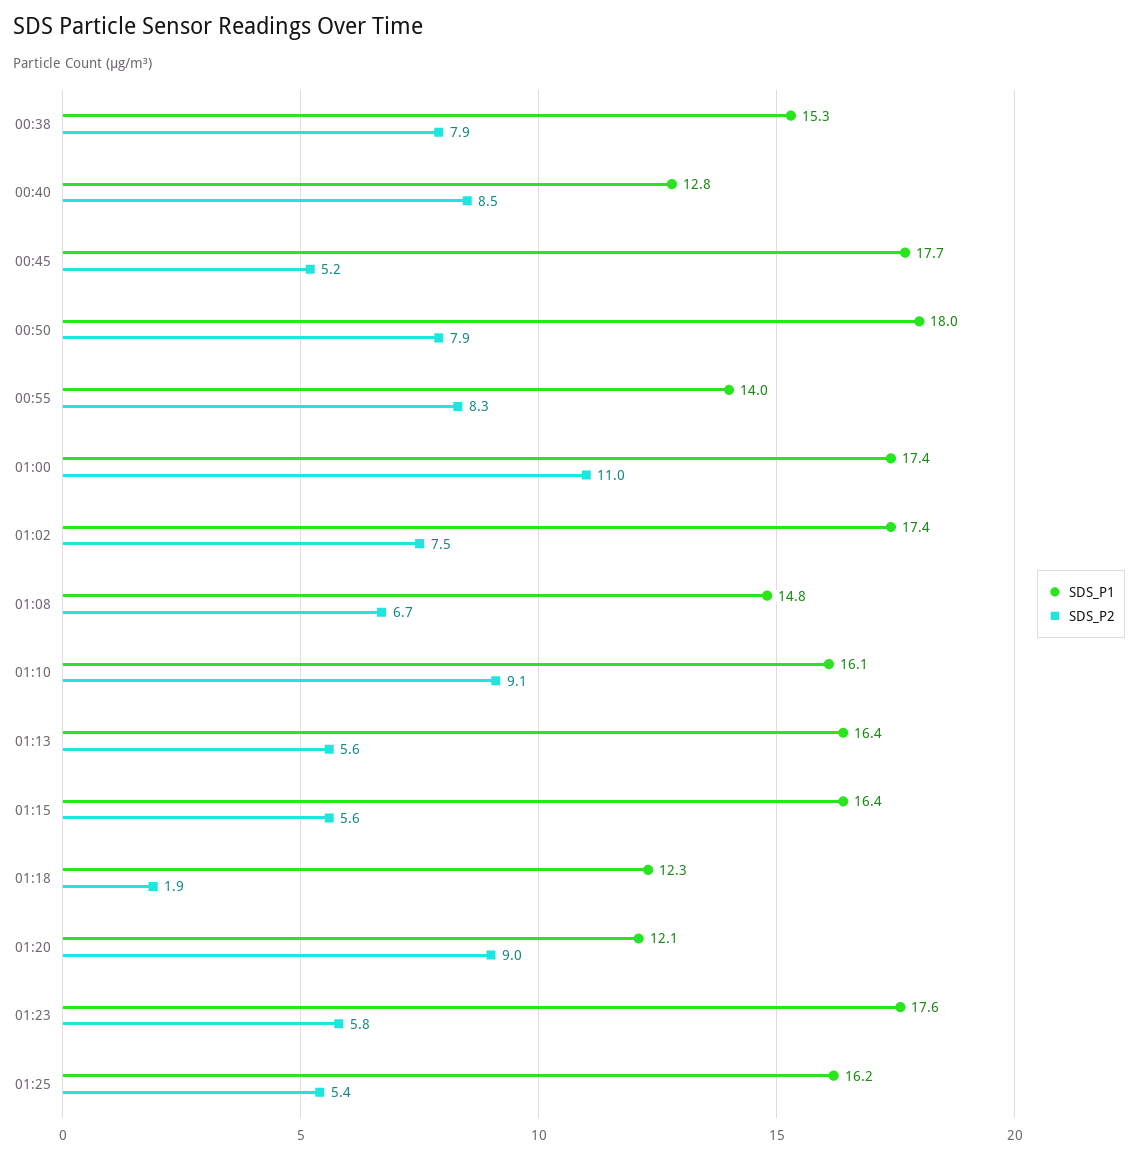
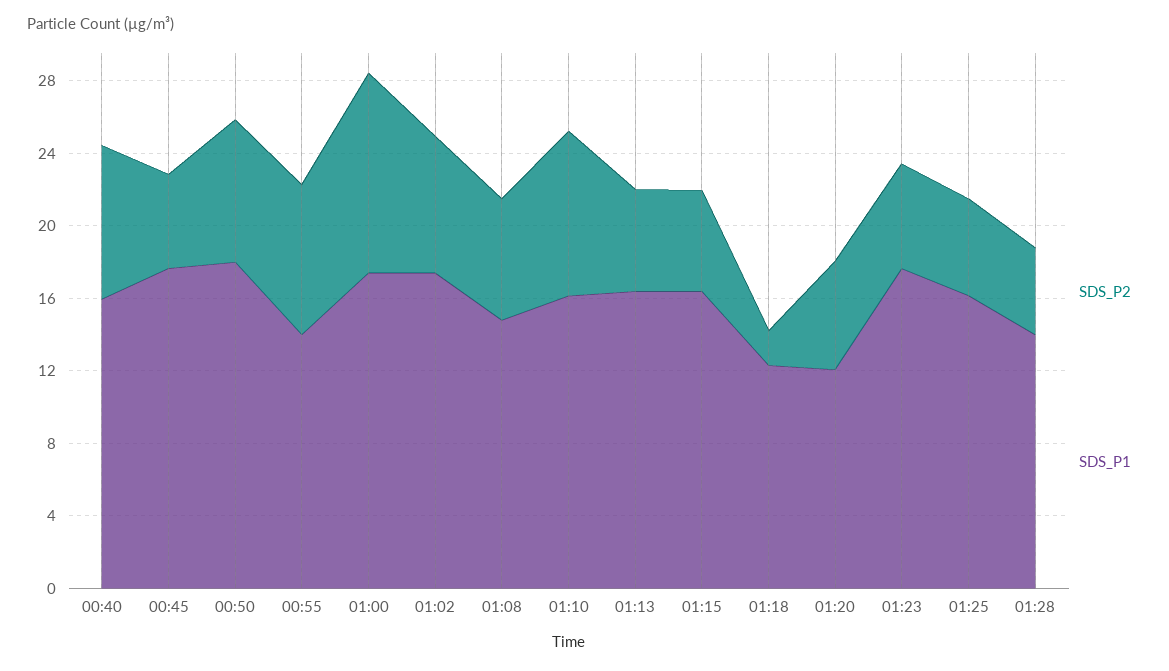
SDS_P1, 00:38: 15.3 -> none
SDS_P2, 00:38: 7.9 -> none
SDS_P1, 00:40: 12.8 -> 16
SDS_P2, 01:20: 9 -> 6
SDS_P2, 01:28: none -> 5
SDS_P1, 01:28: none -> 14

